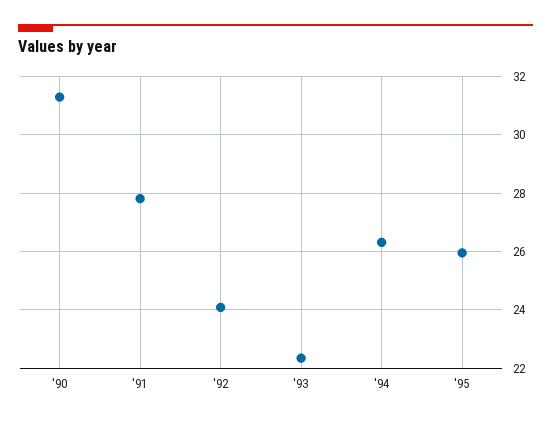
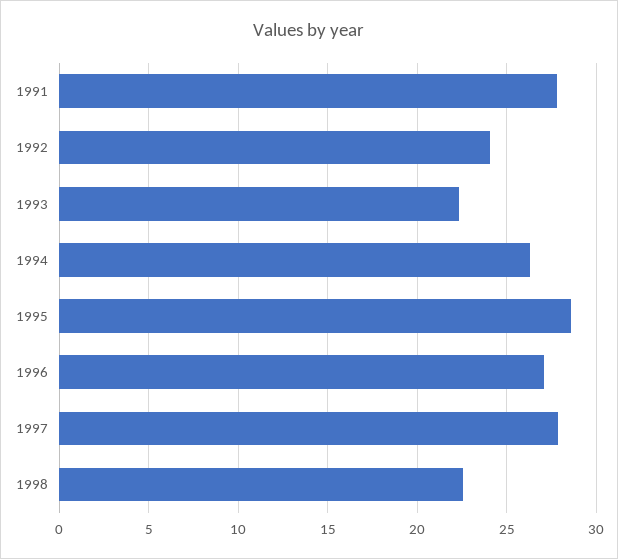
'90: 31.25 -> none
'95: 26 -> 28.5
1996: none -> 27
1997: none -> 28
1998: none -> 22.5

